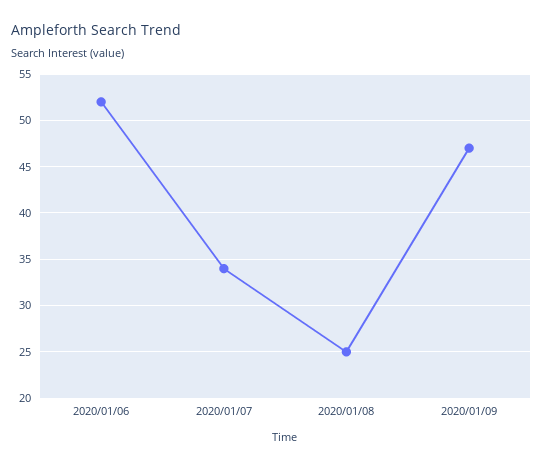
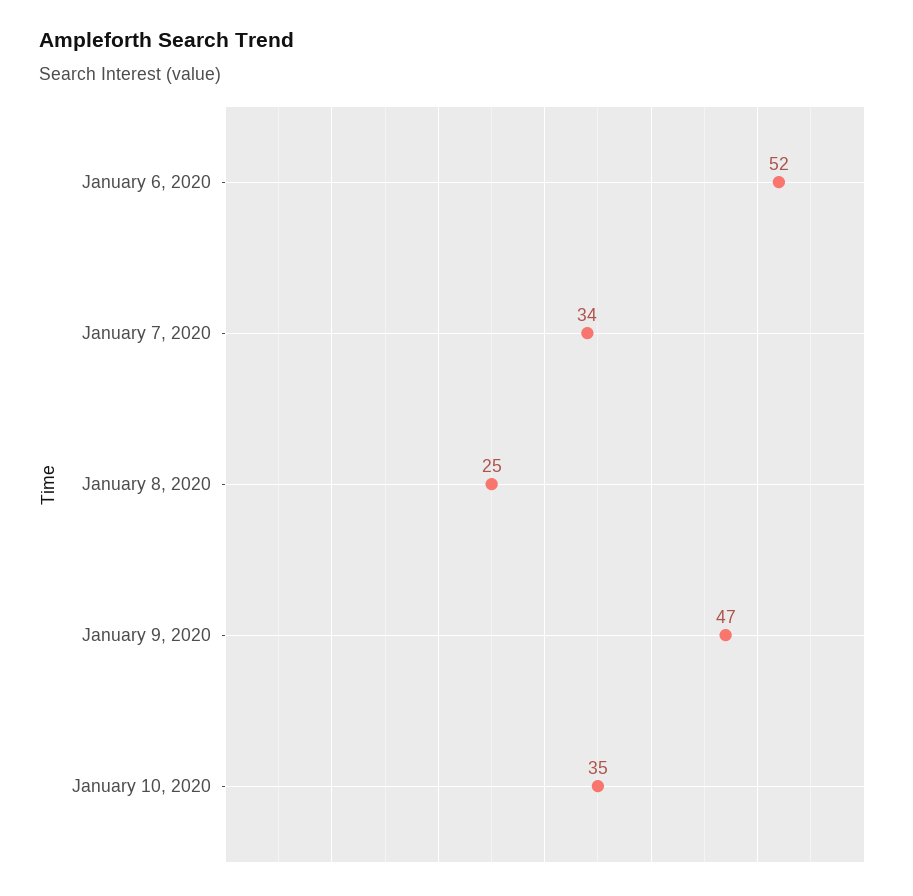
January 10, 2020: none -> 35

